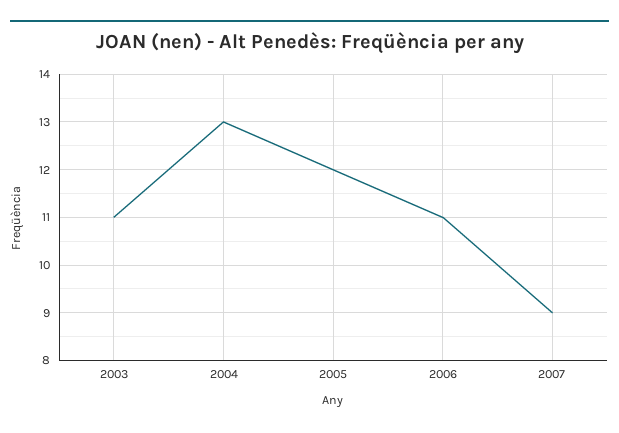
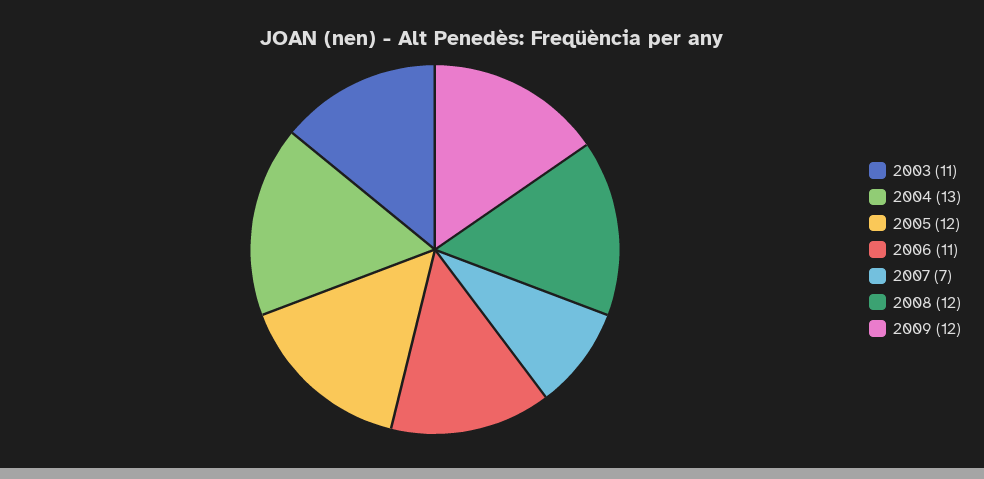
2007: 9 -> 7
2008: none -> 12
2009: none -> 12

